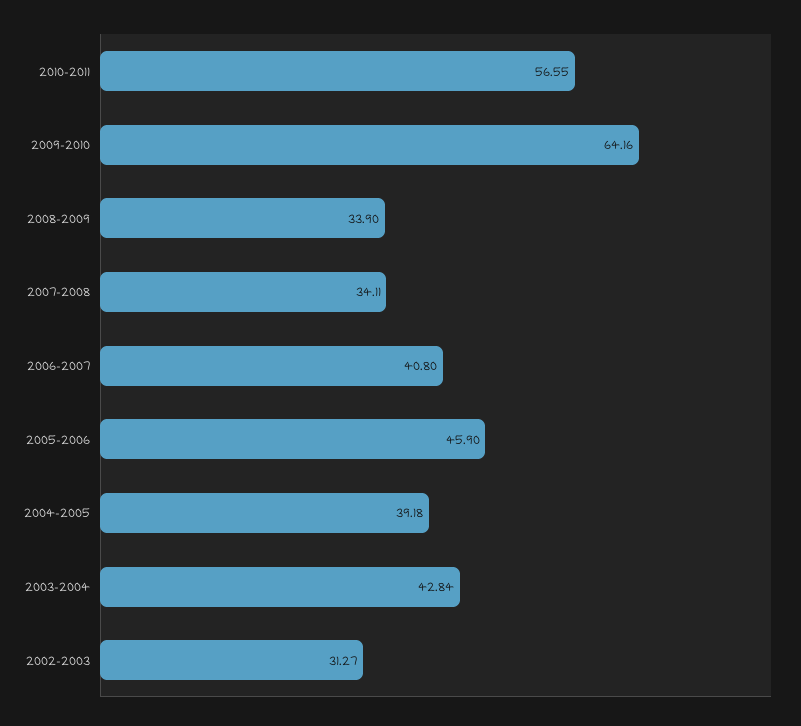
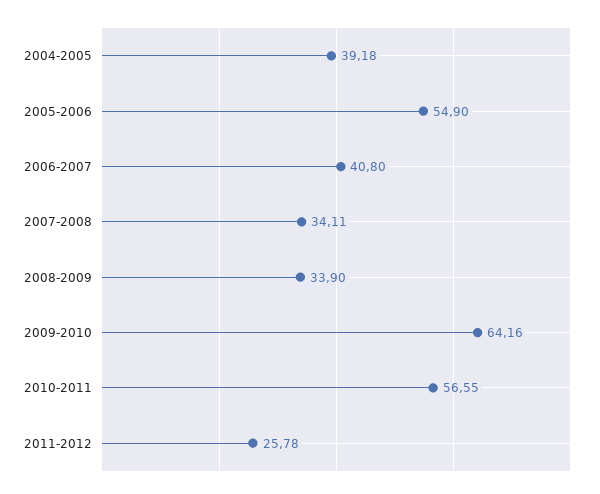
2005-2006: 45.9 -> 54.9
2003-2004: 42.84 -> none
2002-2003: 31.27 -> none
2011-2012: none -> 25.78

